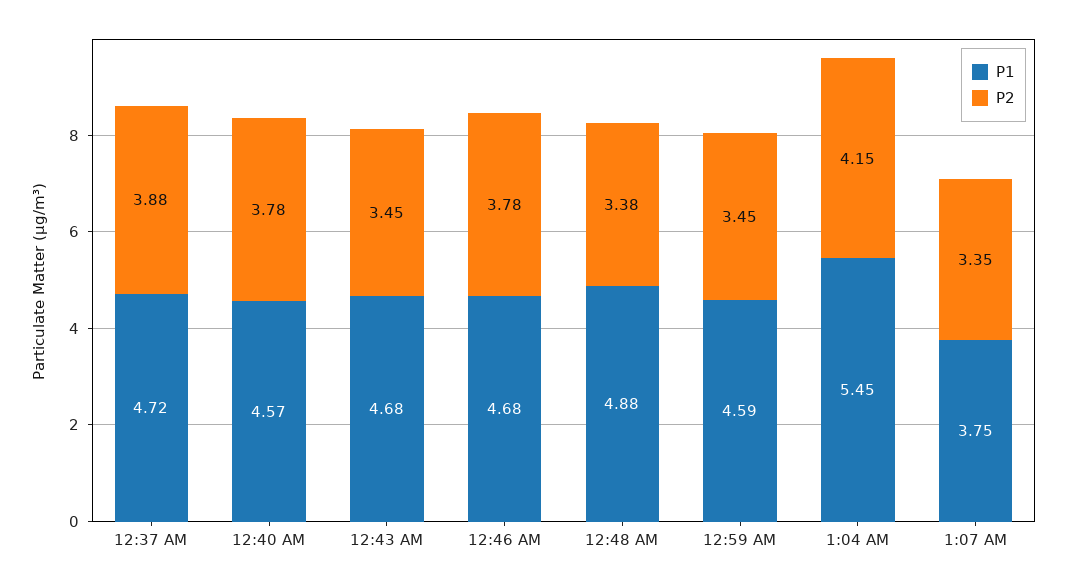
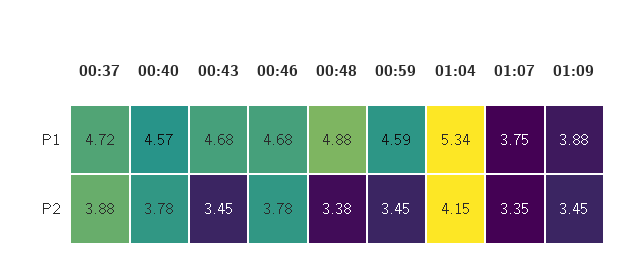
P1, 1:04 AM: 5.45 -> 5.34
P1, 01:09: none -> 3.88
P2, 01:09: none -> 3.45

